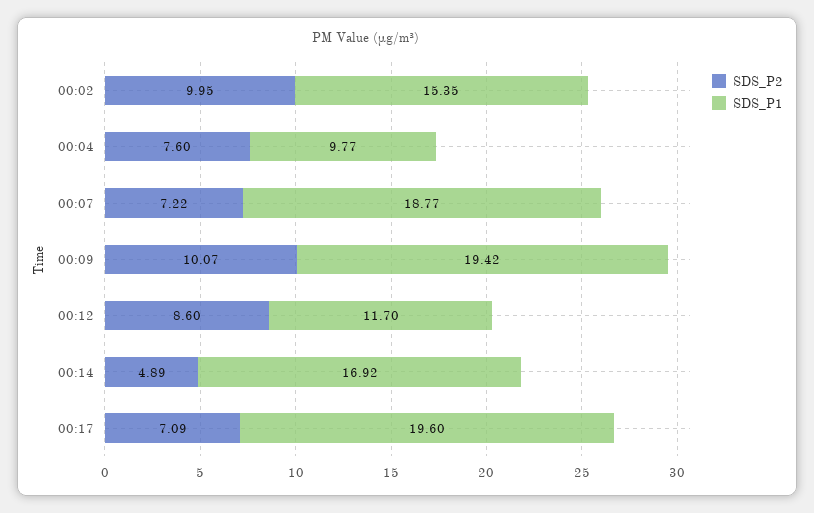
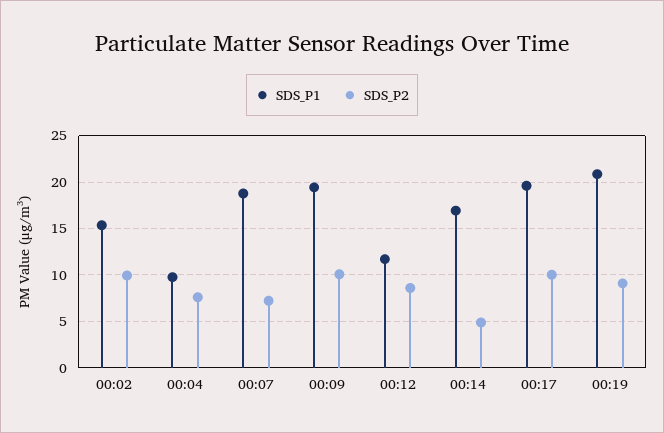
SDS_P2, 00:17: 7.09 -> 10
SDS_P1, 00:19: none -> 21
SDS_P2, 00:19: none -> 9

